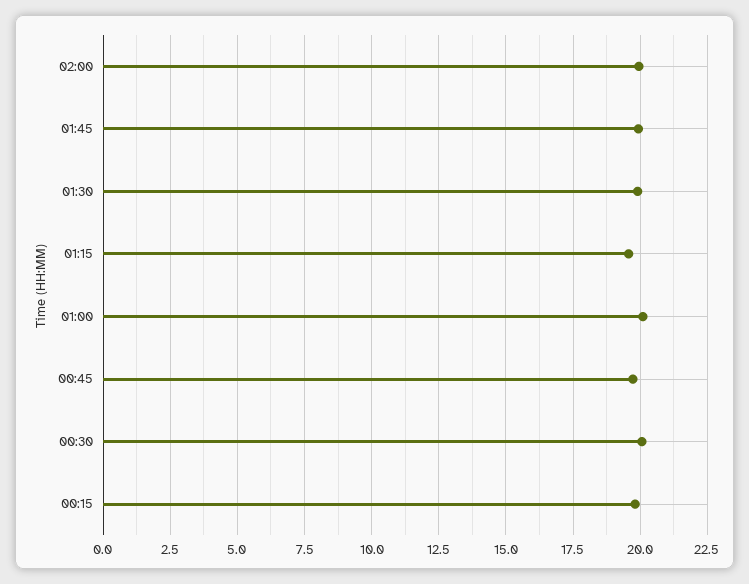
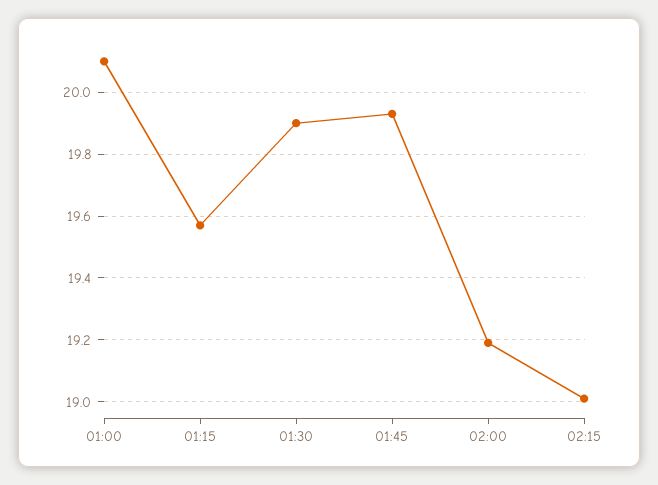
02:00: 20 -> 19.2
00:45: 19.75 -> none
00:30: 20 -> none
00:15: 19.75 -> none
02:15: none -> 19

